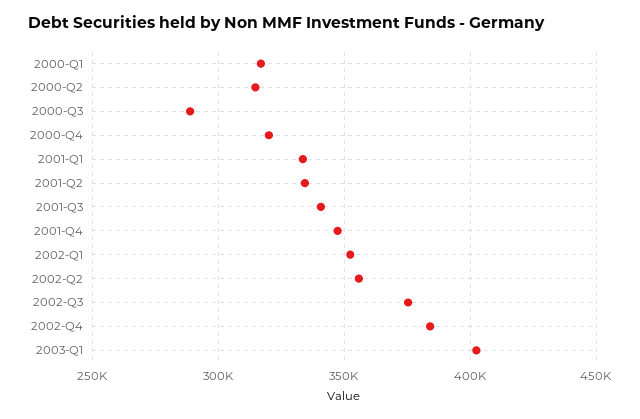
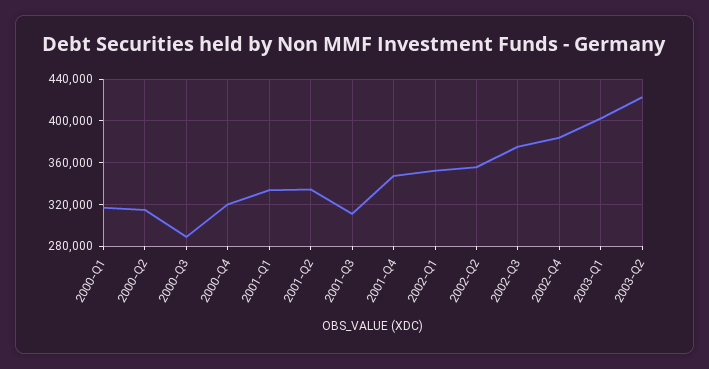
2001-Q3: 340000 -> 310000
2003-Q2: none -> 420000

